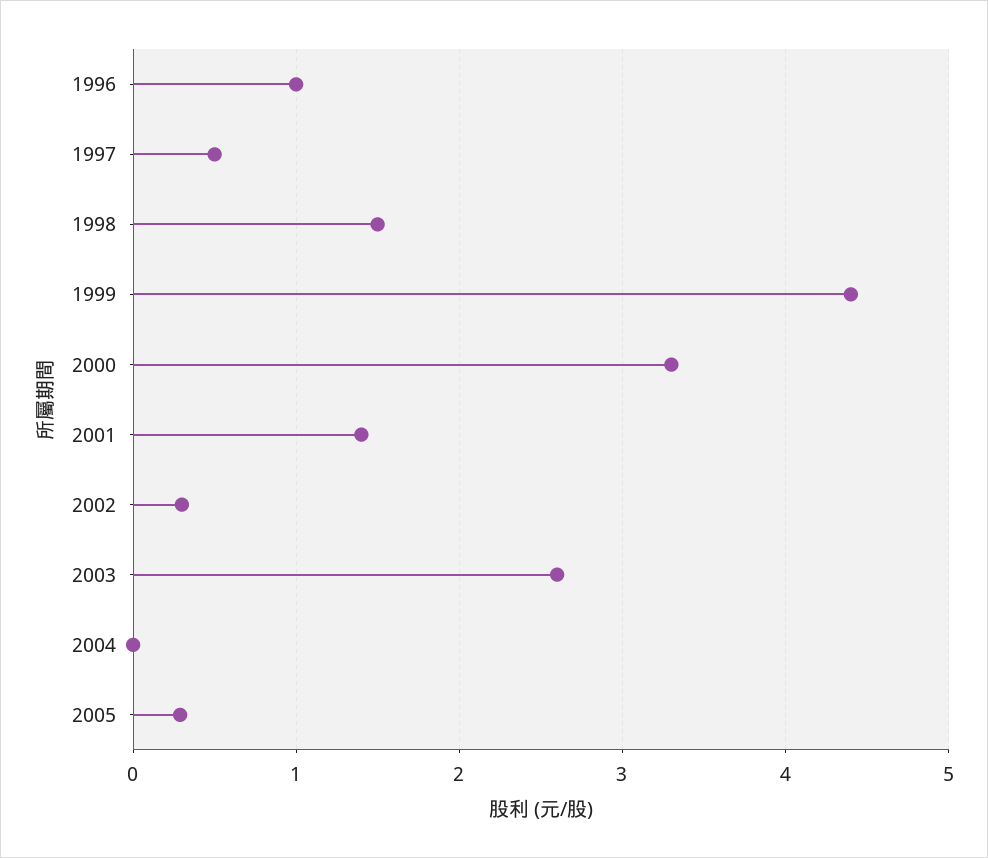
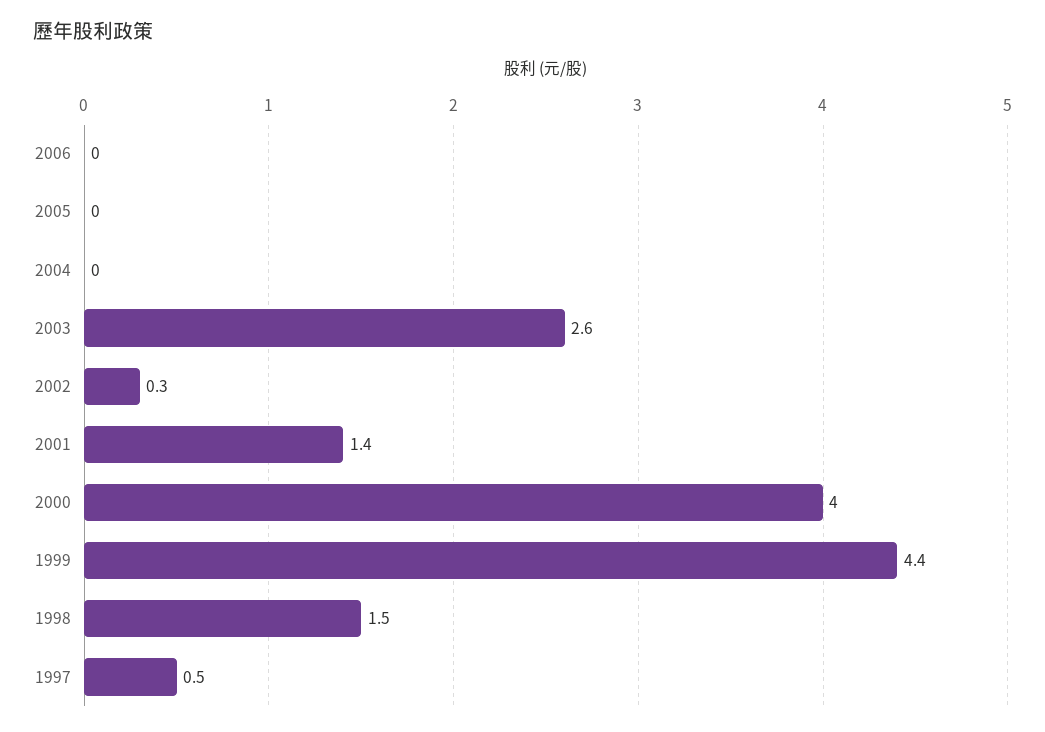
1996: 1 -> none
2000: 3.3 -> 4
2005: 0.3 -> 0
2006: none -> 0

